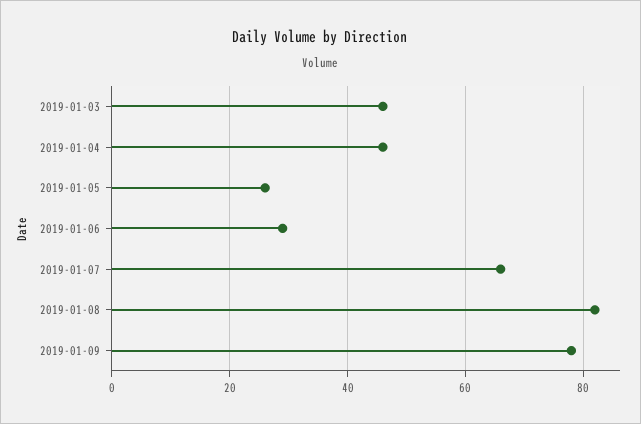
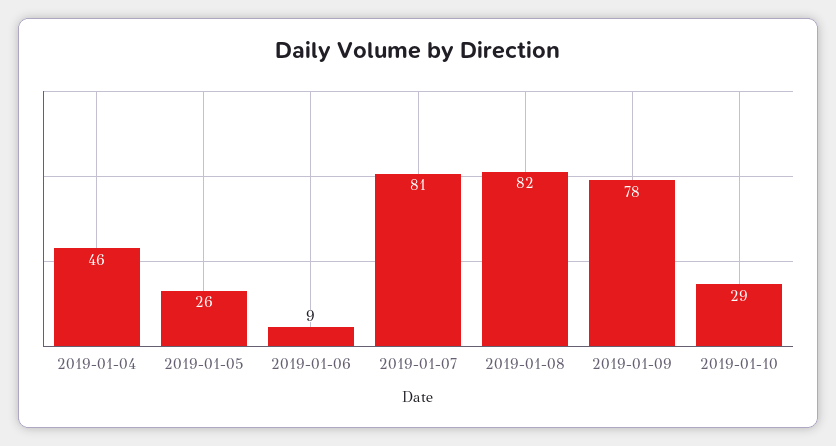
2019-01-03: 45 -> none
2019-01-06: 30 -> 9
2019-01-07: 65 -> 81
2019-01-10: none -> 29

